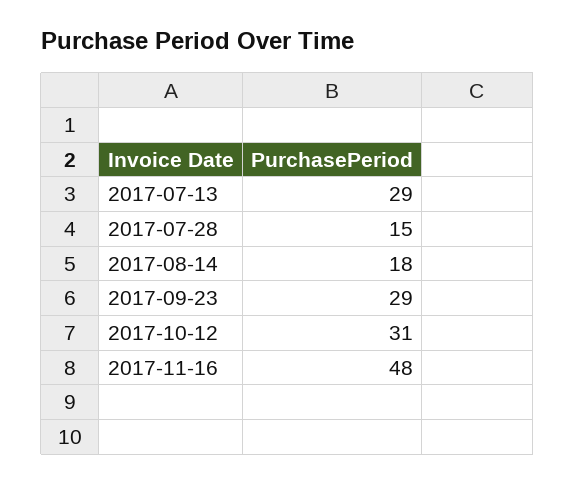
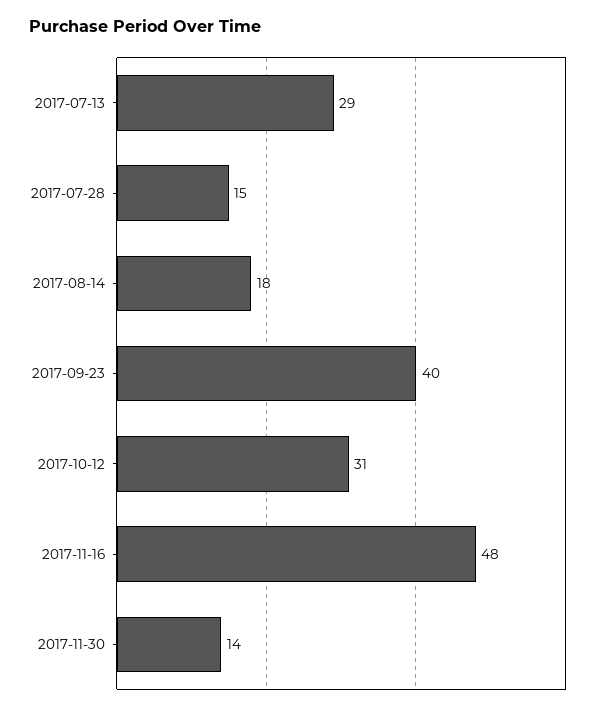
2017-09-23: 29 -> 40
2017-11-30: none -> 14

